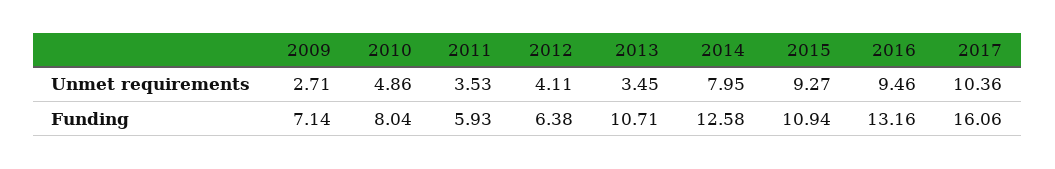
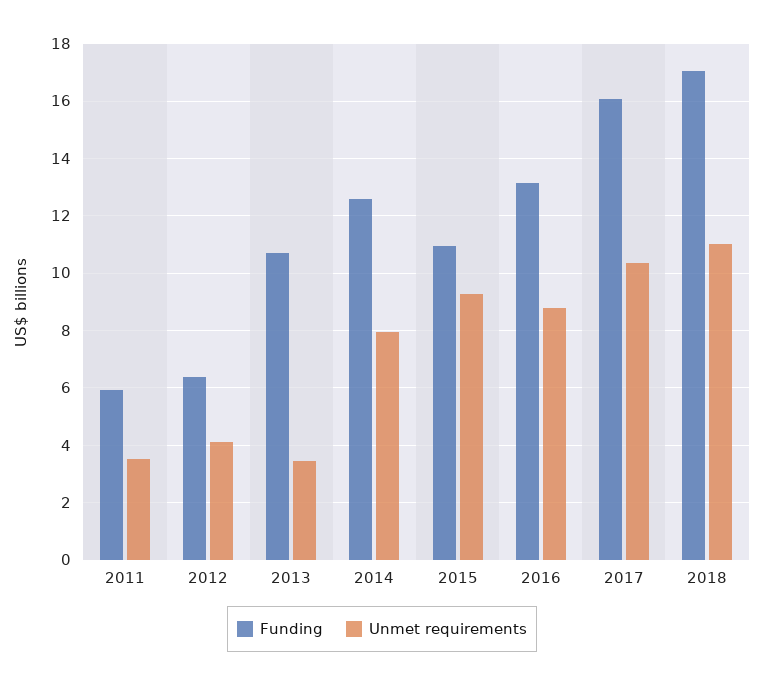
Unmet requirements, 2009: 2.71 -> none
Unmet requirements, 2010: 4.86 -> none
Unmet requirements, 2016: 9.46 -> 8.75
Funding, 2009: 7.14 -> none
Funding, 2010: 8.04 -> none
Funding, 2018: none -> 17
Unmet requirements, 2018: none -> 11

